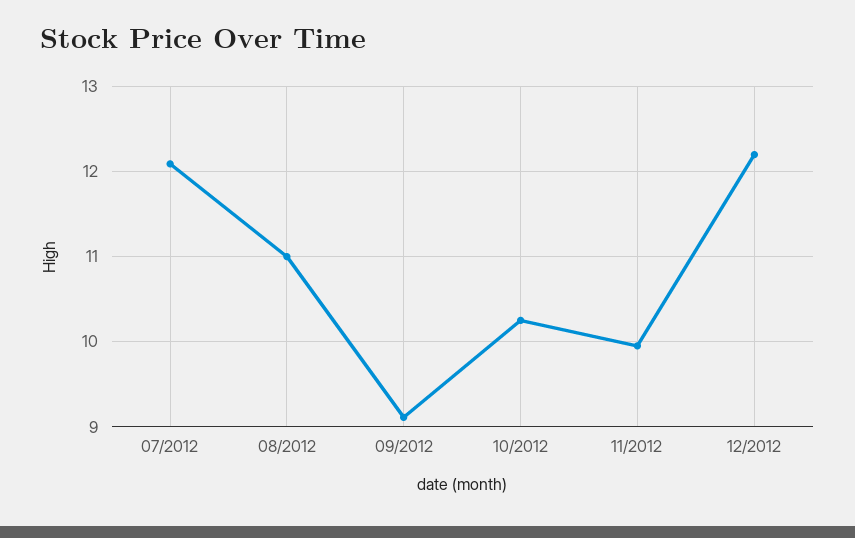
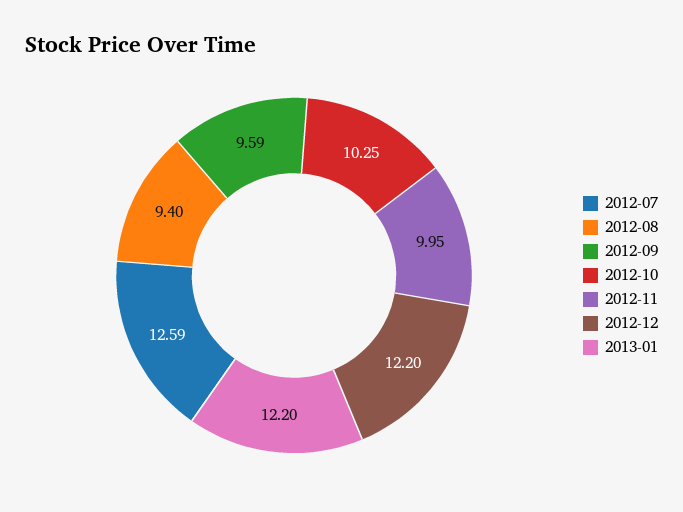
07/2012: 12.1 -> 12.59
08/2012: 11 -> 9.4
09/2012: 9.1 -> 9.59
2013-01: none -> 12.2

